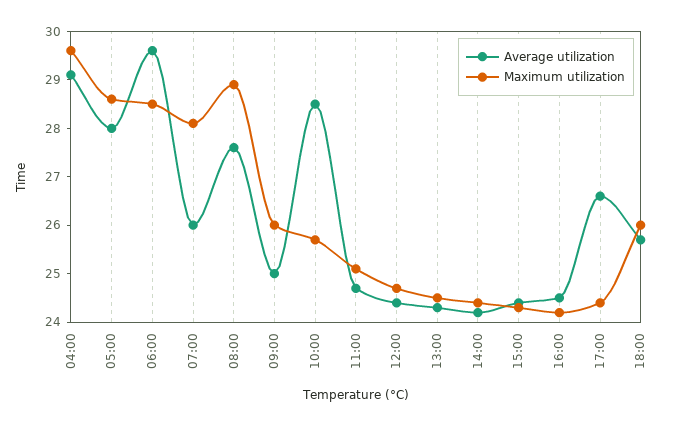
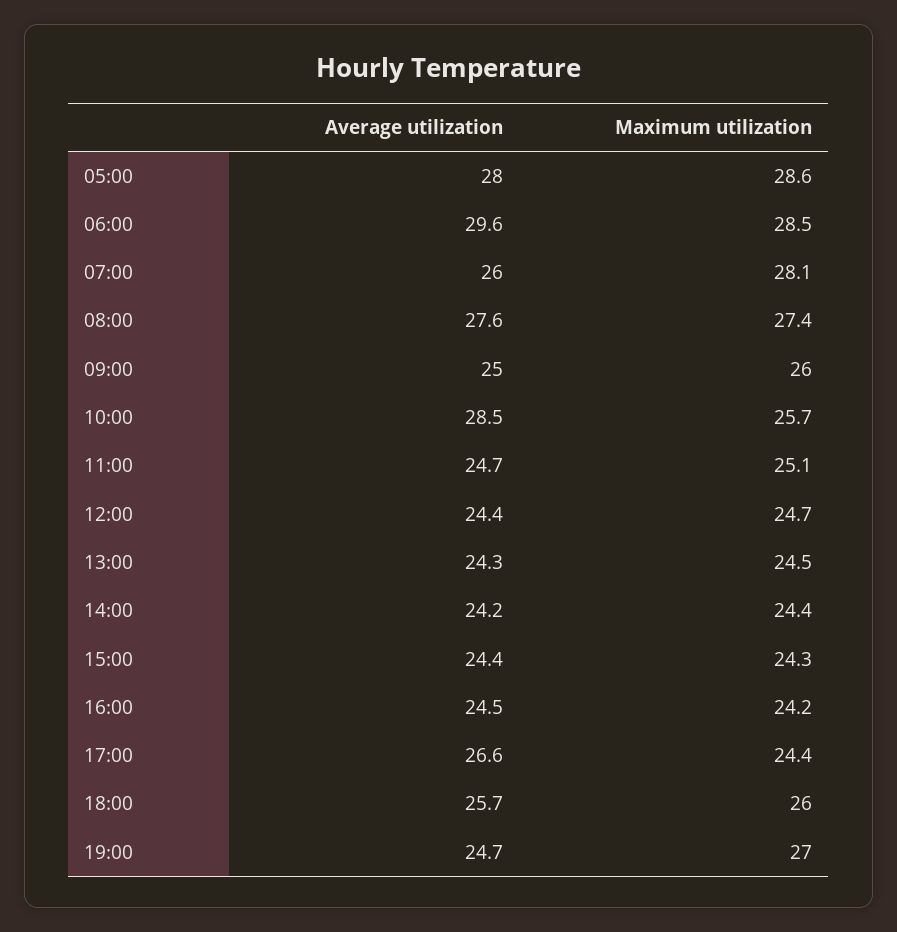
Average utilization, 04:00: 29 -> none
Maximum utilization, 04:00: 29.5 -> none
Maximum utilization, 08:00: 29 -> 27.4
Average utilization, 19:00: none -> 24.7
Maximum utilization, 19:00: none -> 27

